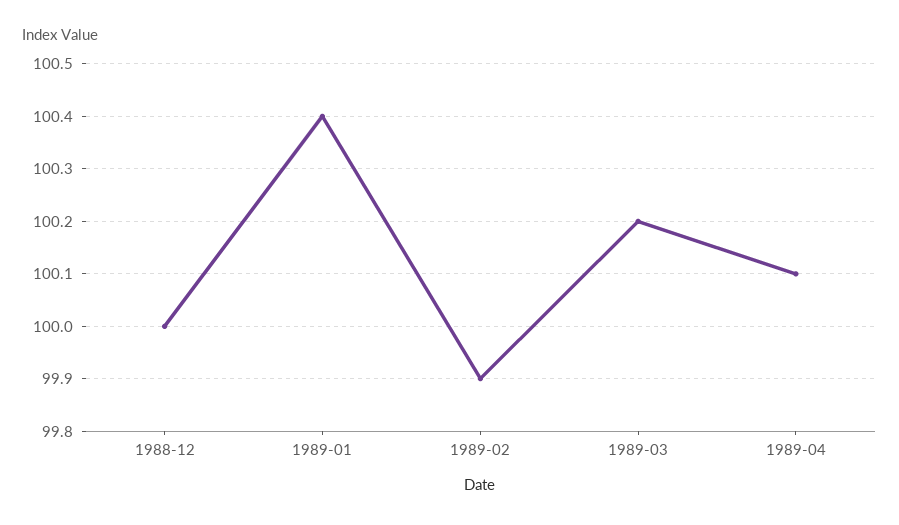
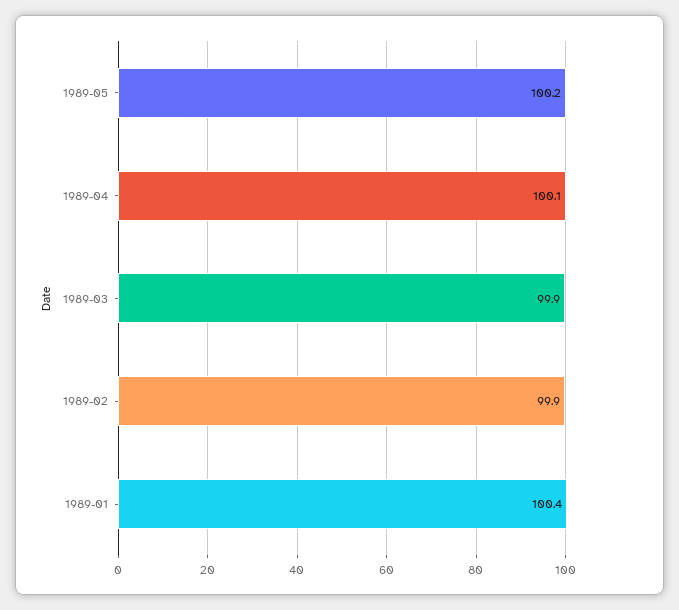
1988-12: 100 -> none
1989-03: 100.2 -> 99.9
1989-05: none -> 100.2

